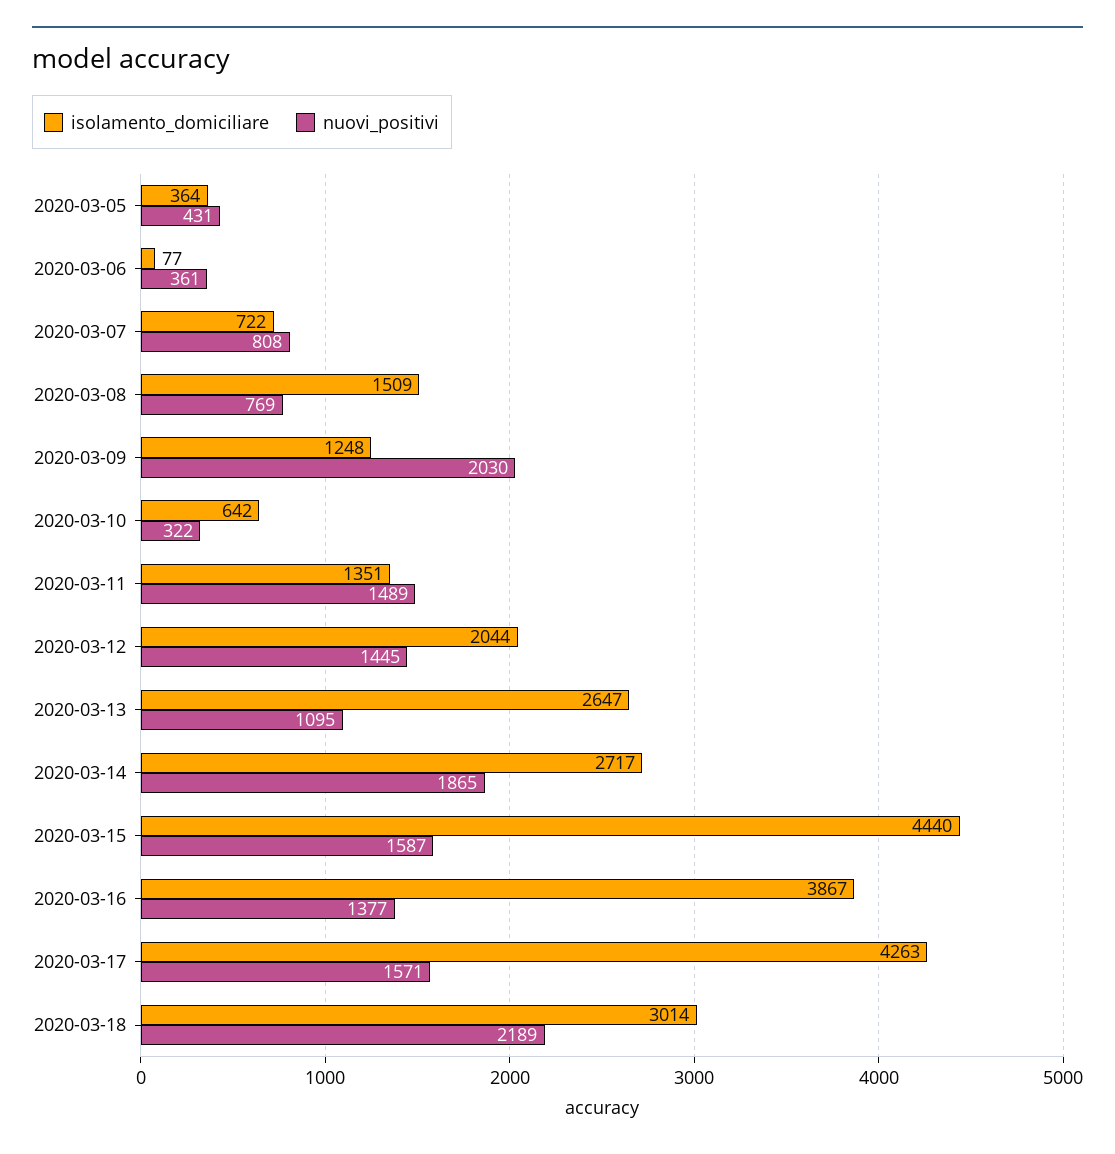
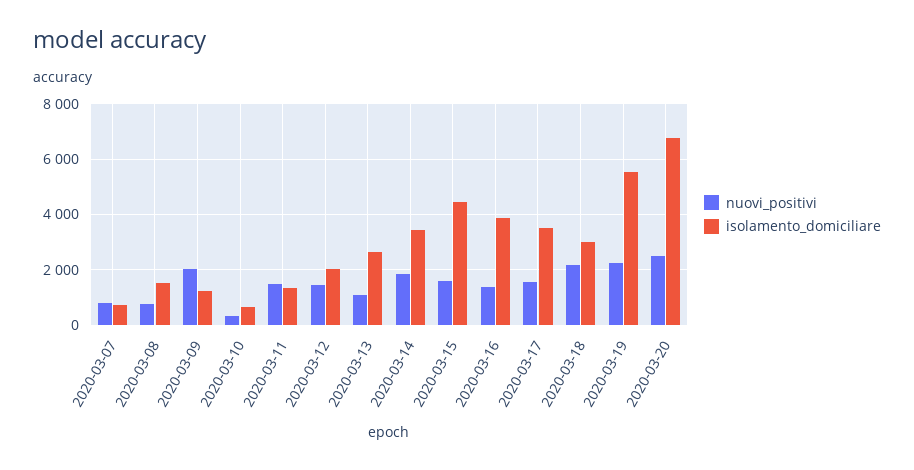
isolamento_domiciliare, 2020-03-05: 364 -> none
nuovi_positivi, 2020-03-05: 431 -> none
isolamento_domiciliare, 2020-03-06: 77 -> none
nuovi_positivi, 2020-03-06: 361 -> none
isolamento_domiciliare, 2020-03-14: 2717 -> 3500
isolamento_domiciliare, 2020-03-17: 4263 -> 3500
nuovi_positivi, 2020-03-19: none -> 2250
isolamento_domiciliare, 2020-03-19: none -> 5500
nuovi_positivi, 2020-03-20: none -> 2500
isolamento_domiciliare, 2020-03-20: none -> 6750

